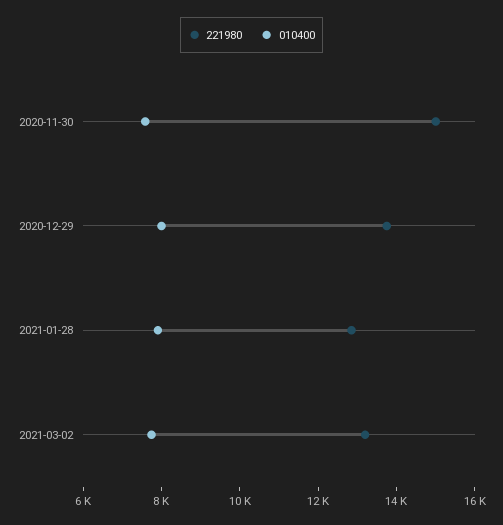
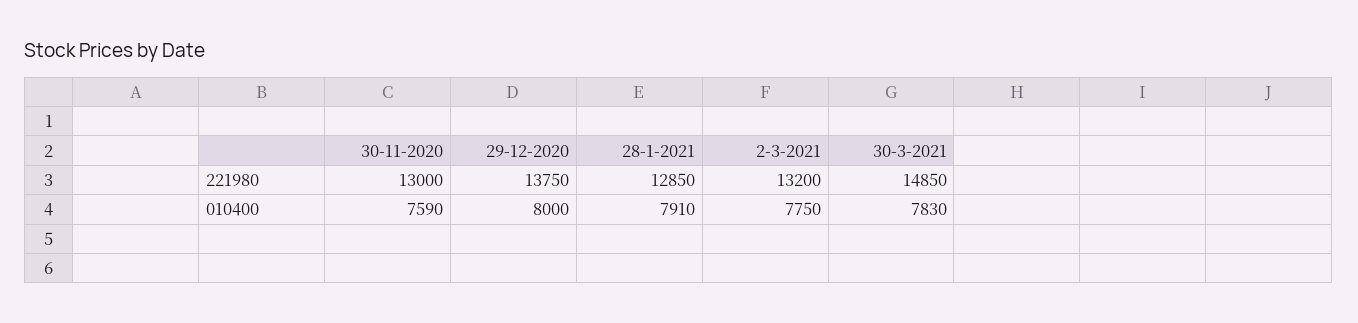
221980, 2020-11-30: 15000 -> 13000
221980, 30-3-2021: none -> 14850
010400, 30-3-2021: none -> 7830

